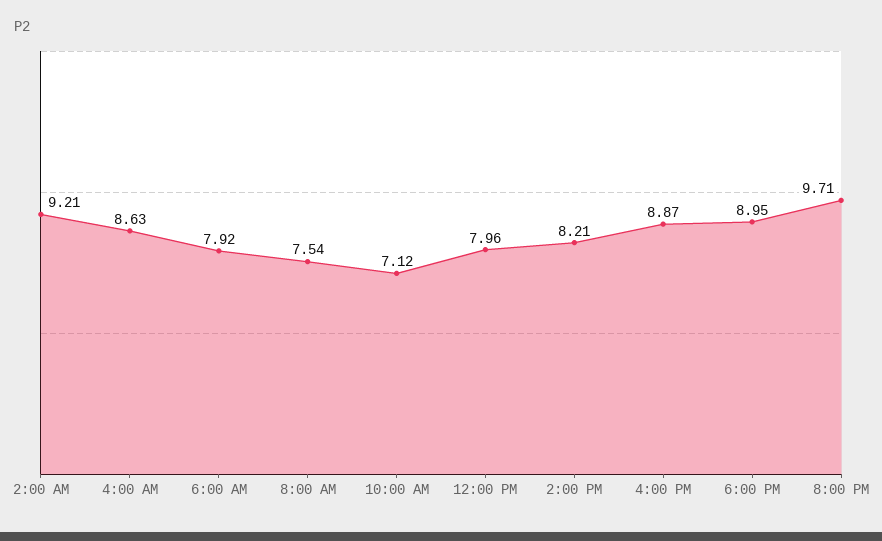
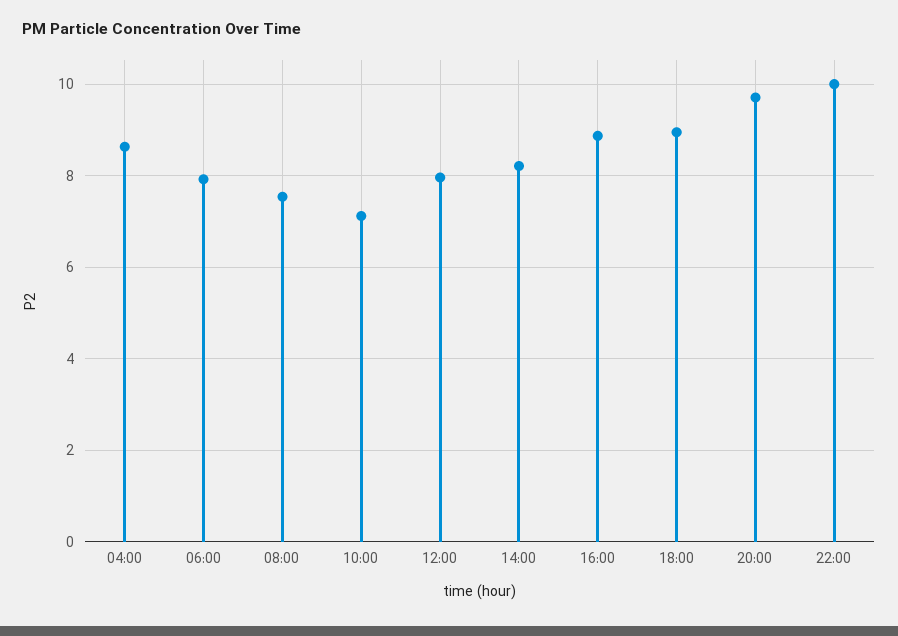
2:00 AM: 9.21 -> none
22:00: none -> 10

